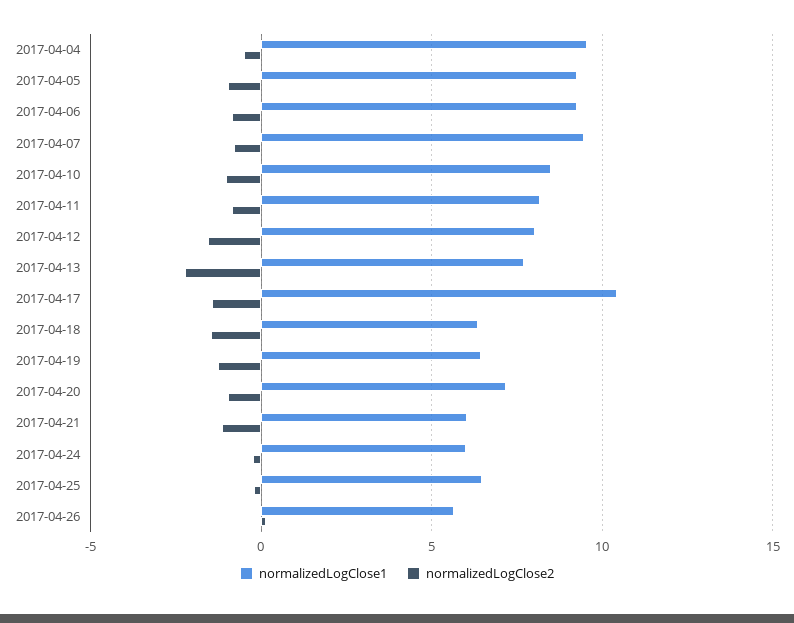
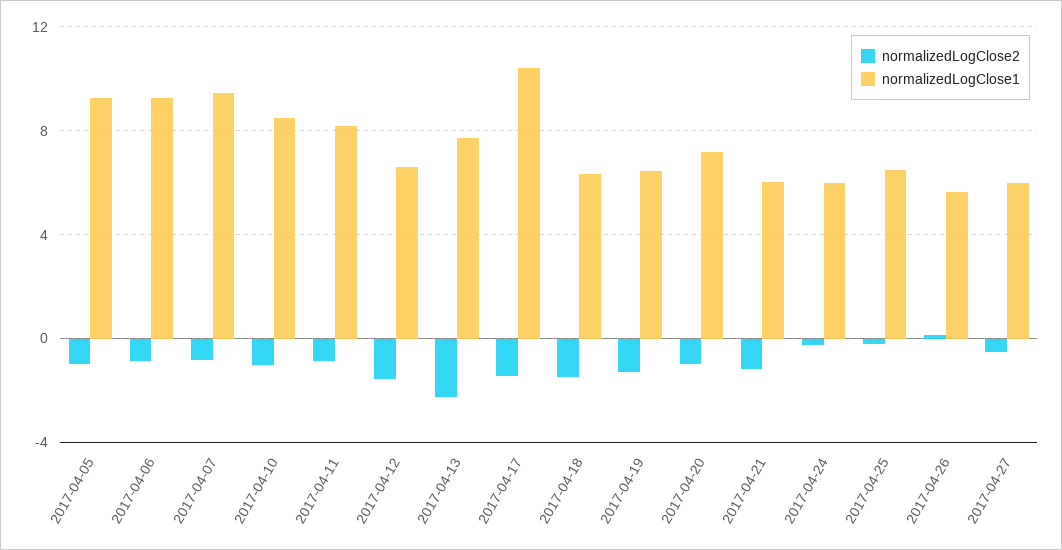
normalizedLogClose1, 2017-04-04: 9.5 -> none
normalizedLogClose2, 2017-04-04: -0.5 -> none
normalizedLogClose1, 2017-04-12: 8 -> 6.5
normalizedLogClose2, 2017-04-27: none -> -0.5
normalizedLogClose1, 2017-04-27: none -> 6

